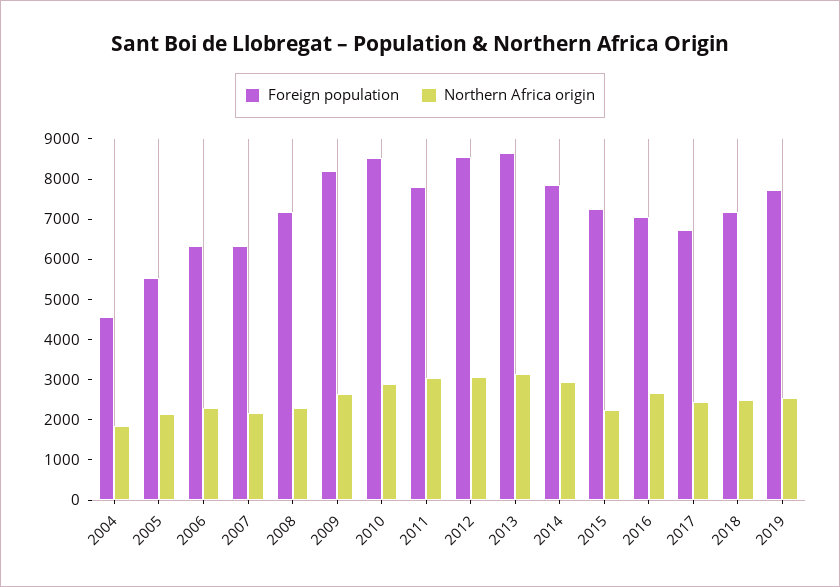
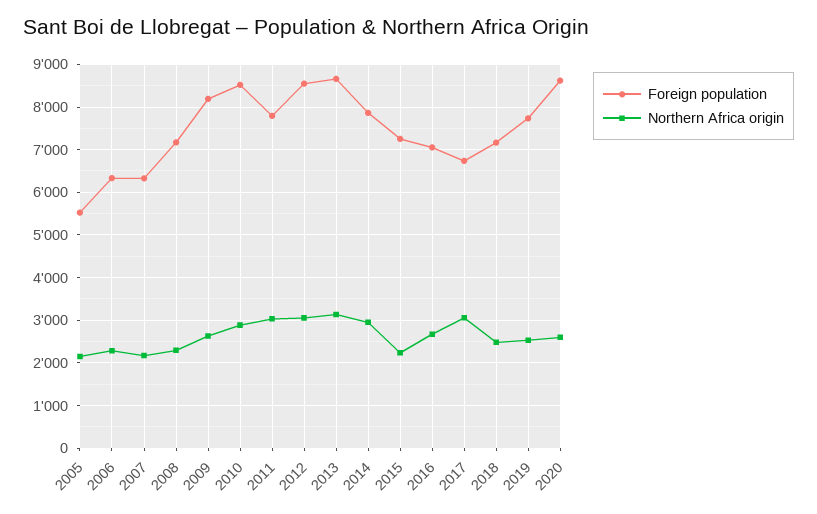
Foreign population, 2004: 4600 -> none
Northern Africa origin, 2004: 1800 -> none
Northern Africa origin, 2017: 2400 -> 3000
Foreign population, 2020: none -> 8600
Northern Africa origin, 2020: none -> 2600

